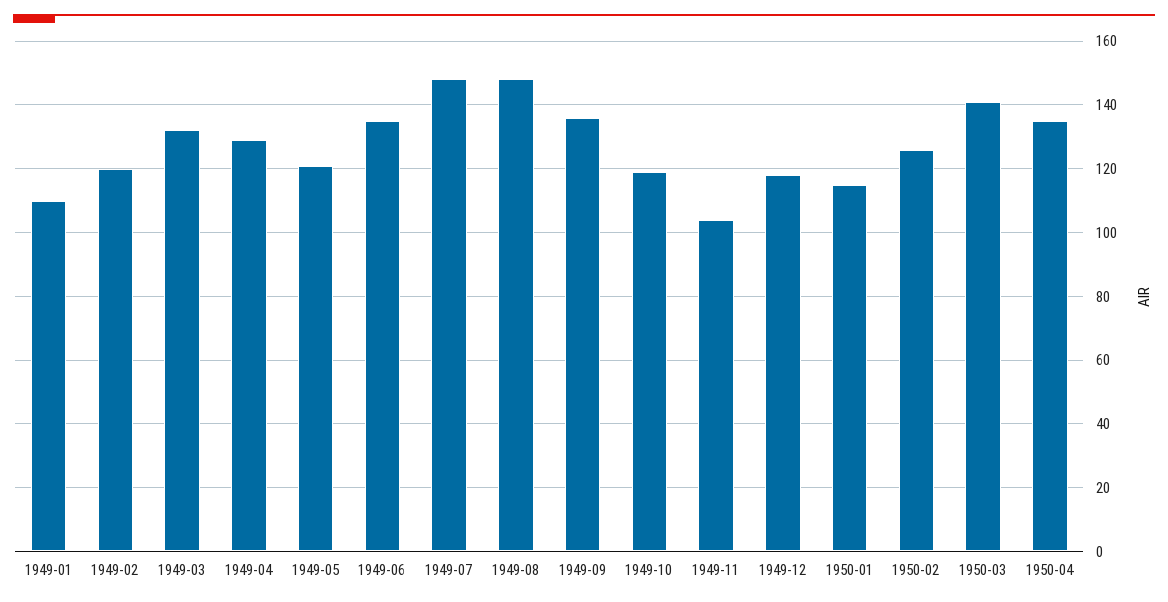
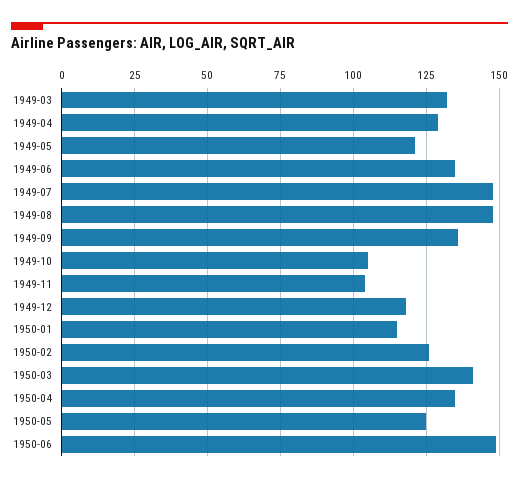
1949-01: 110 -> none
1949-02: 120 -> none
1949-10: 120 -> 105
1950-05: none -> 125
1950-06: none -> 150

